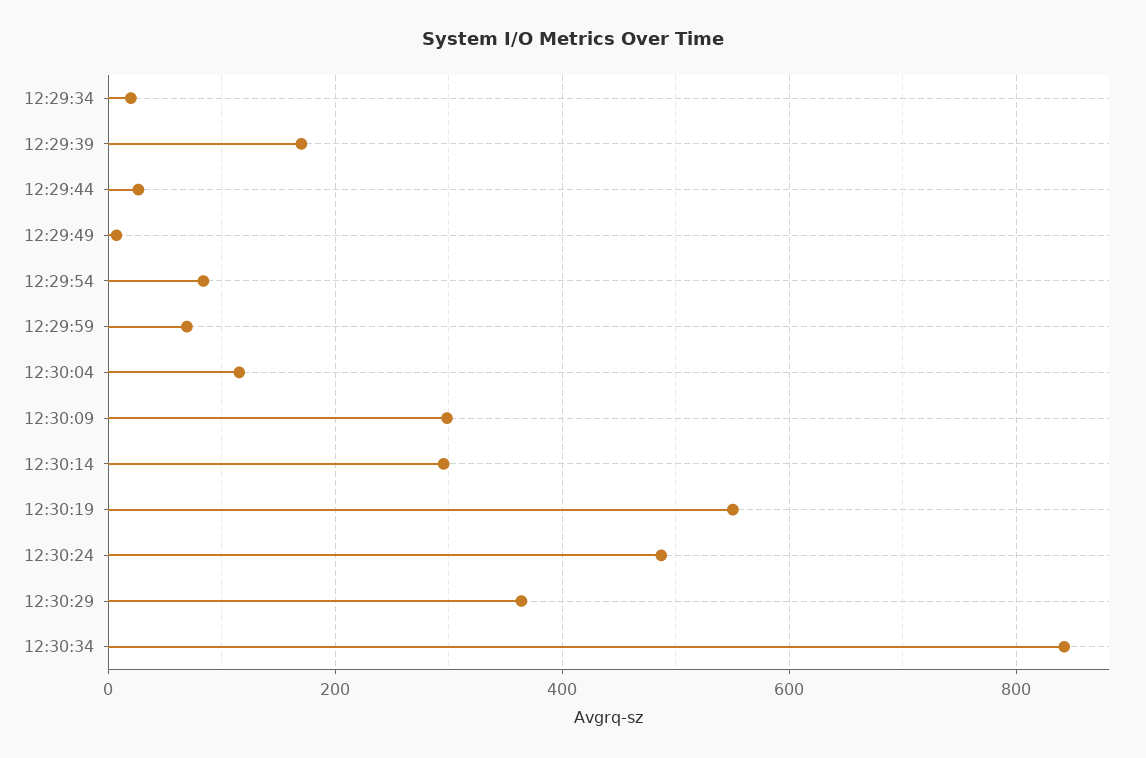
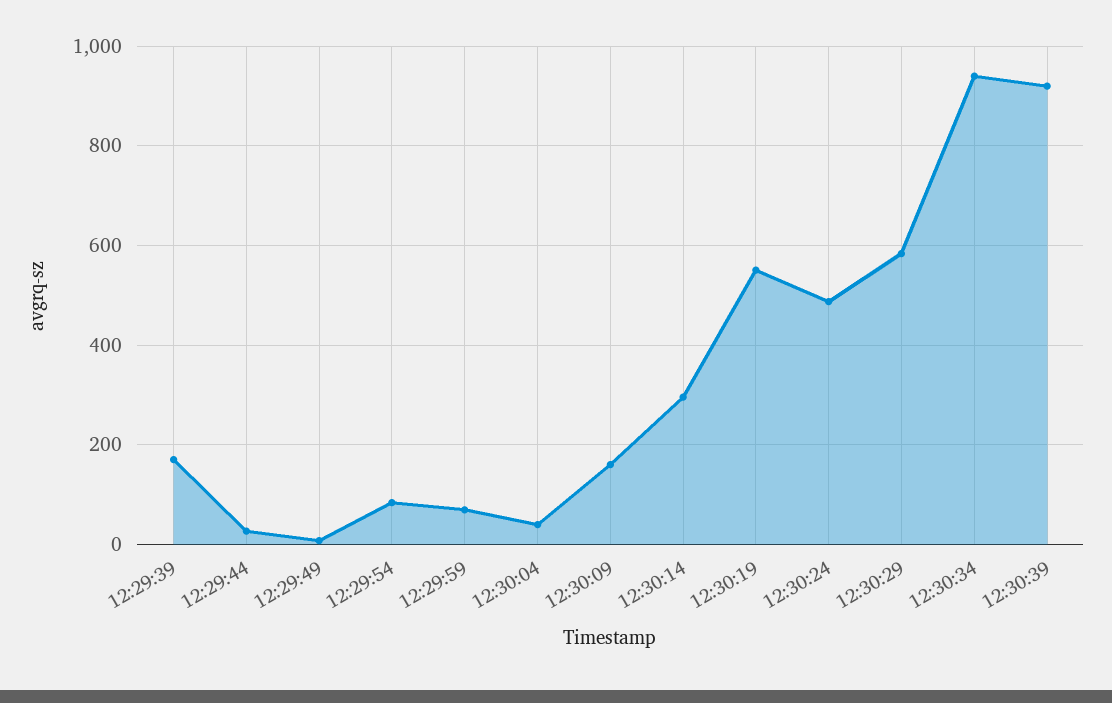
12:29:34: 20 -> none
12:30:04: 120 -> 40
12:30:09: 300 -> 160
12:30:29: 360 -> 580
12:30:34: 840 -> 940
12:30:39: none -> 920

